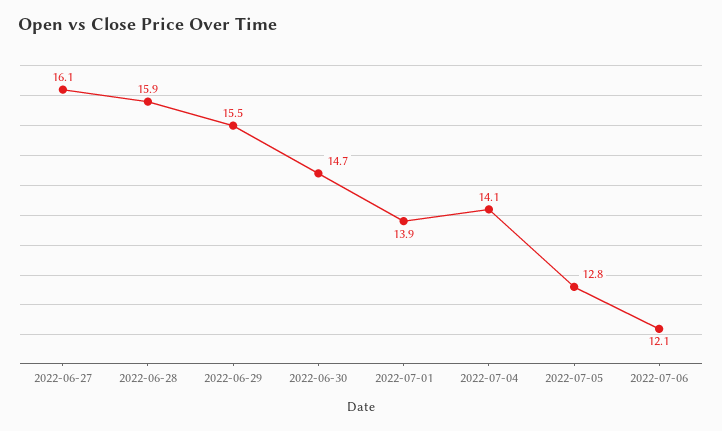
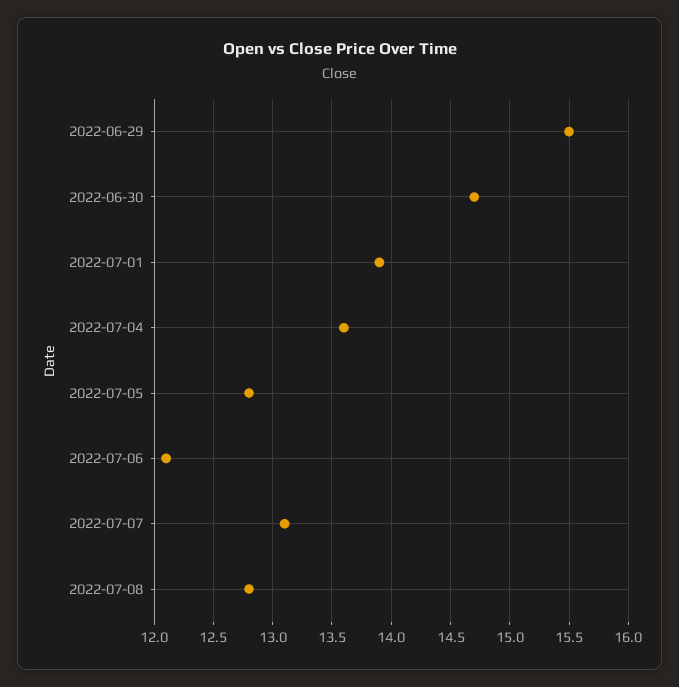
2022-06-27: 16.1 -> none
2022-06-28: 15.9 -> none
2022-07-04: 14.1 -> 13.6
2022-07-07: none -> 13.1
2022-07-08: none -> 12.8

